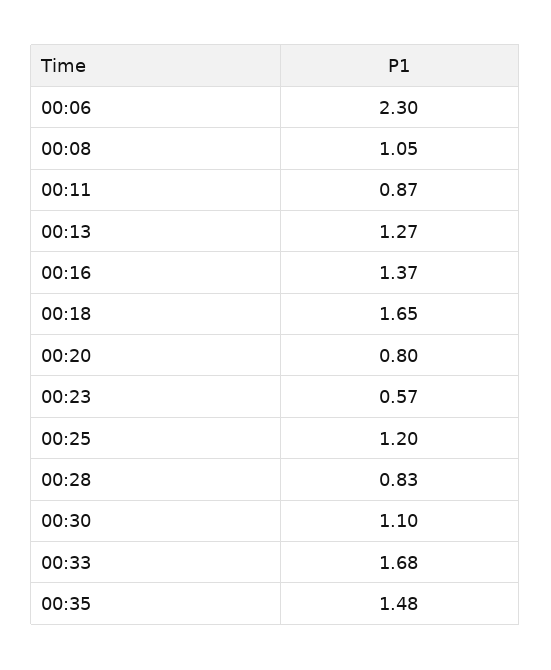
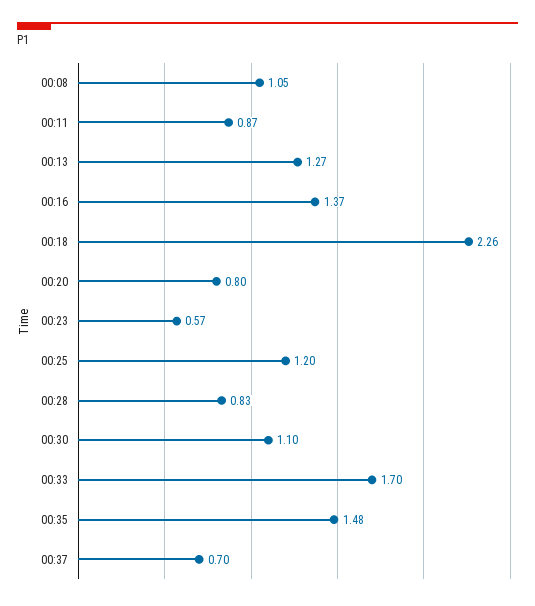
00:06: 2.3 -> none
00:18: 1.65 -> 2.26
00:33: 1.68 -> 1.7
00:37: none -> 0.7

